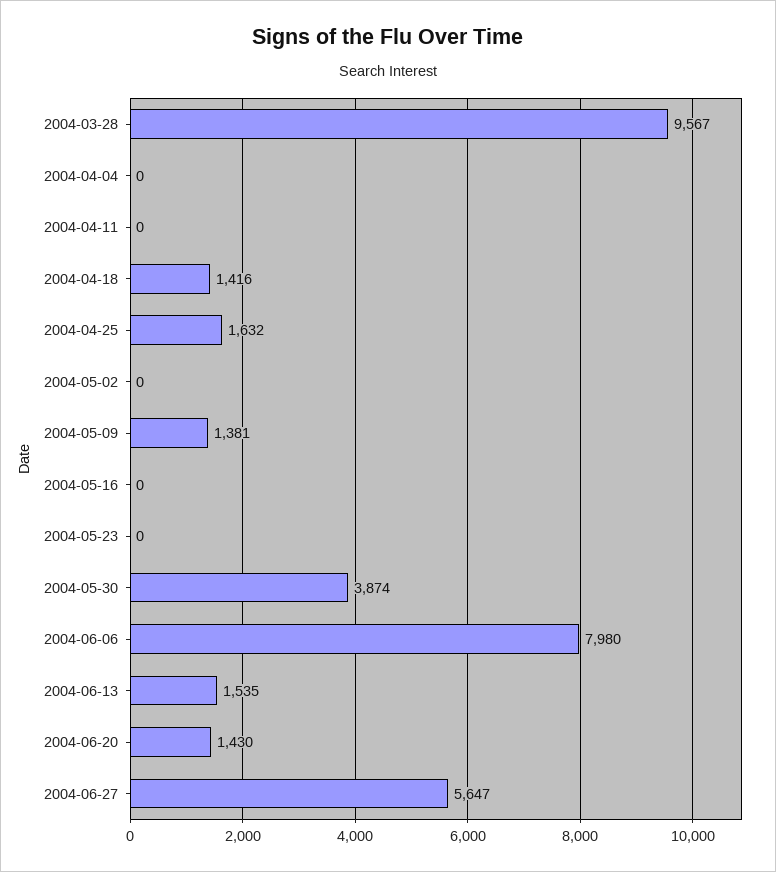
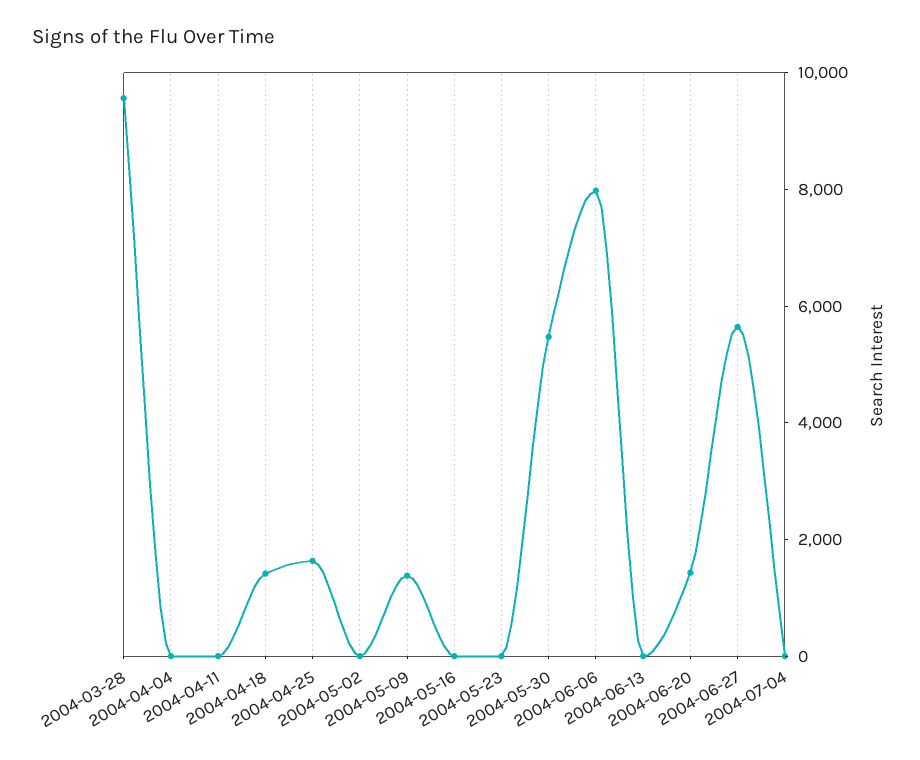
2004-05-30: 3874 -> 5500
2004-06-13: 1535 -> 0
2004-07-04: none -> 0

